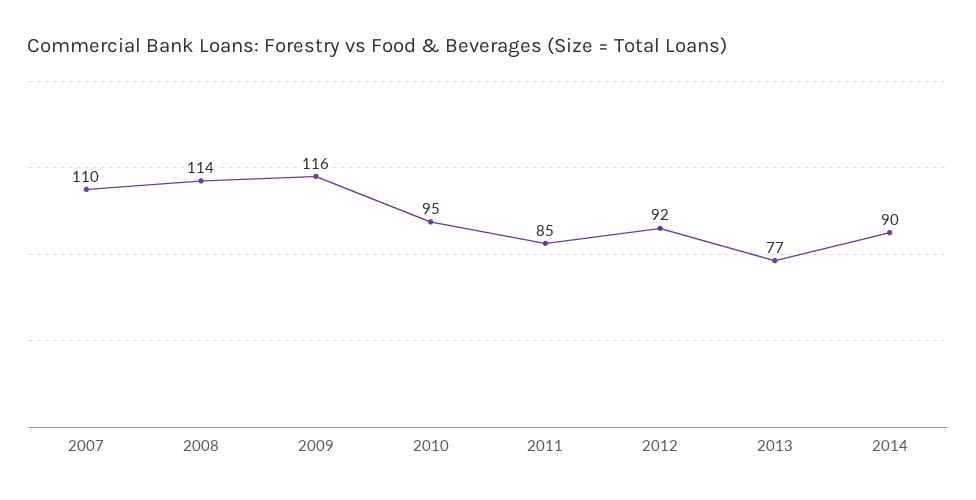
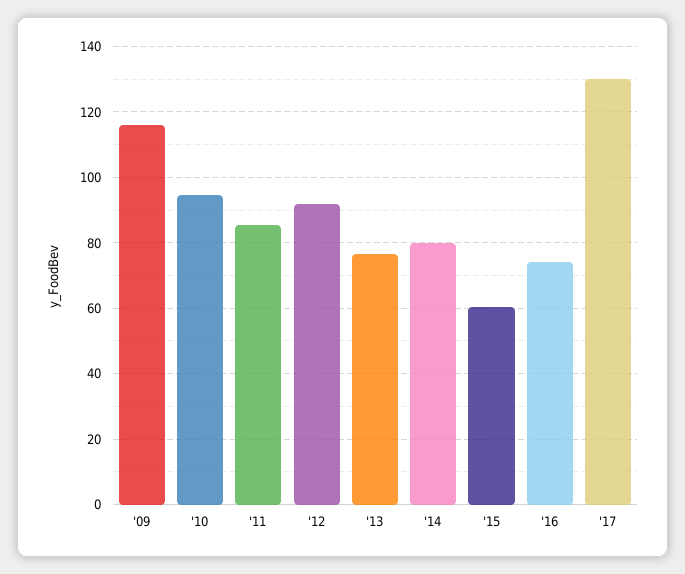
2007: 110 -> none
2008: 114 -> none
2014: 90 -> 80
'15: none -> 60
'16: none -> 74
'17: none -> 130

